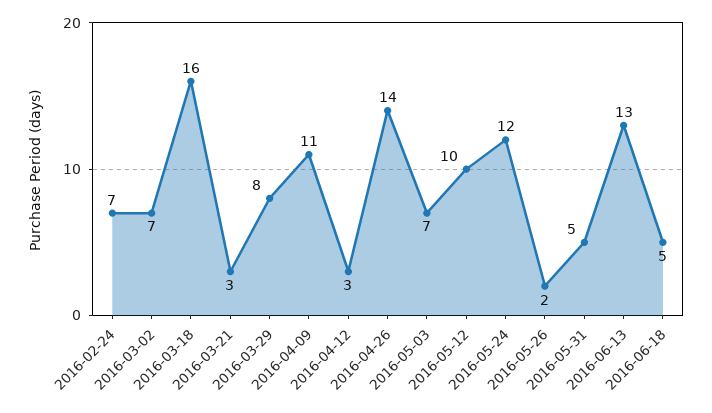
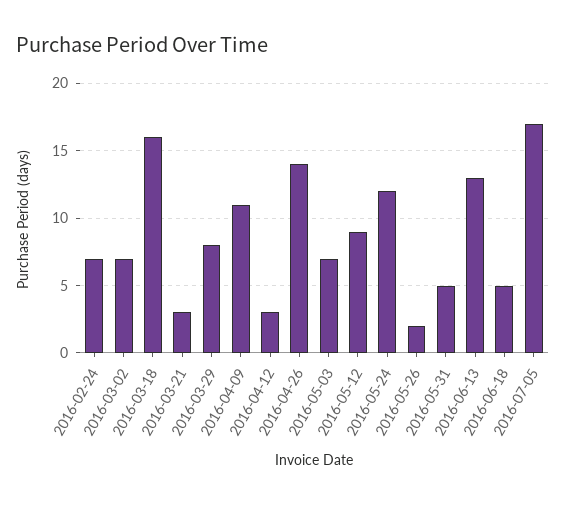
2016-05-12: 10 -> 9
2016-07-05: none -> 17

